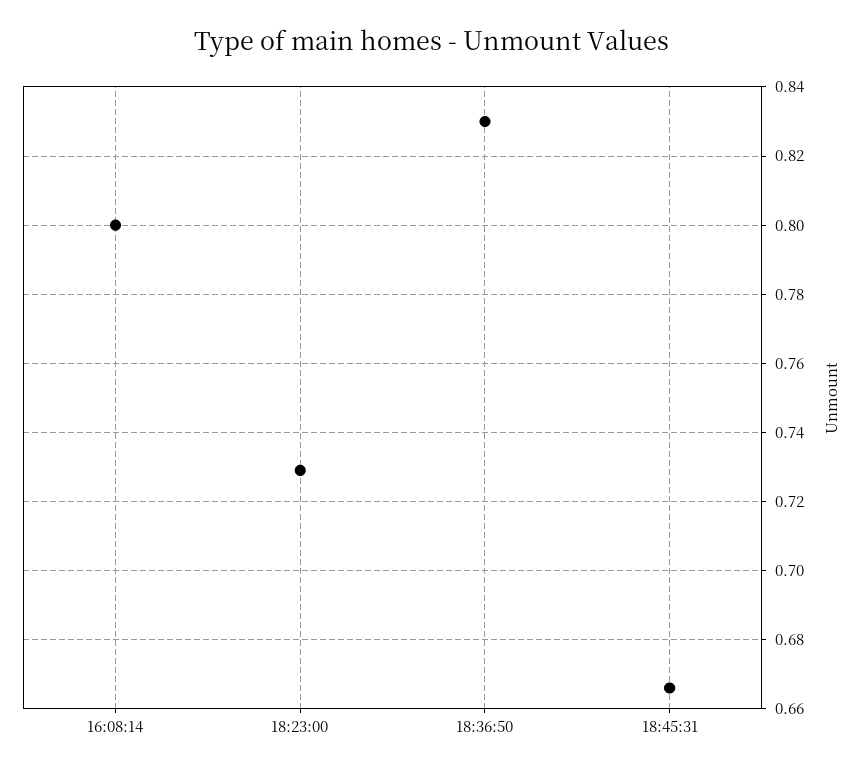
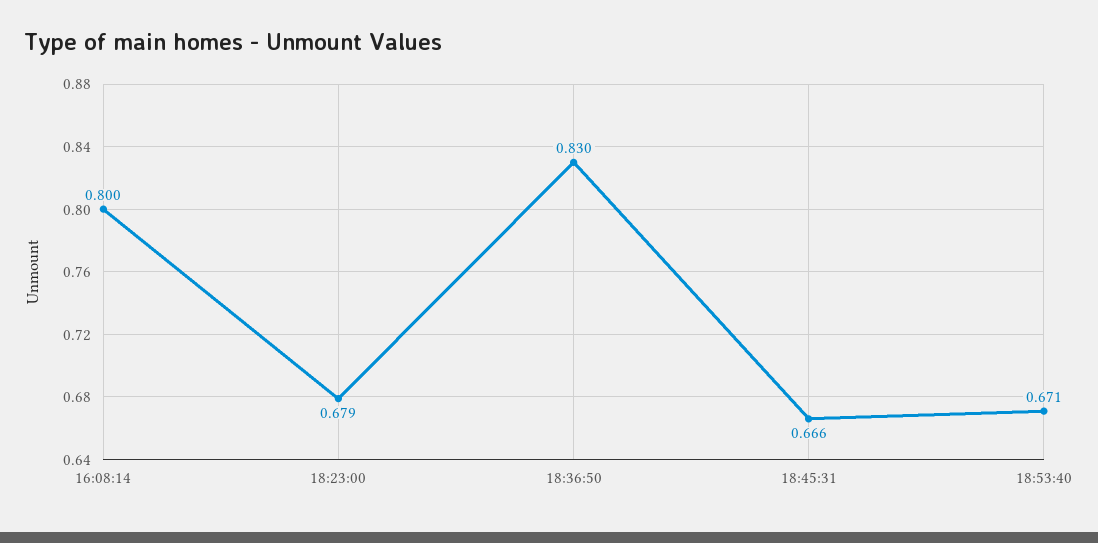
18:23:00: 0.73 -> 0.679
18:53:40: none -> 0.671

